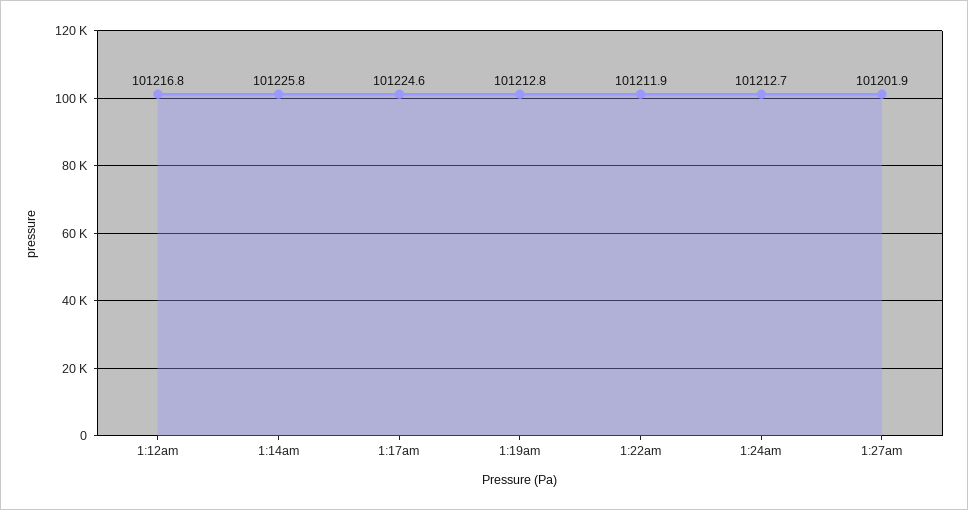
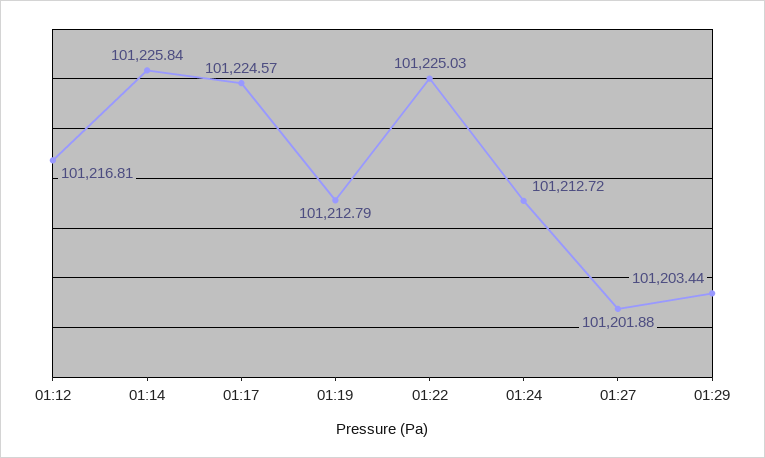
1:22am: 101211.9 -> 101225.03
01:29: none -> 101203.44

